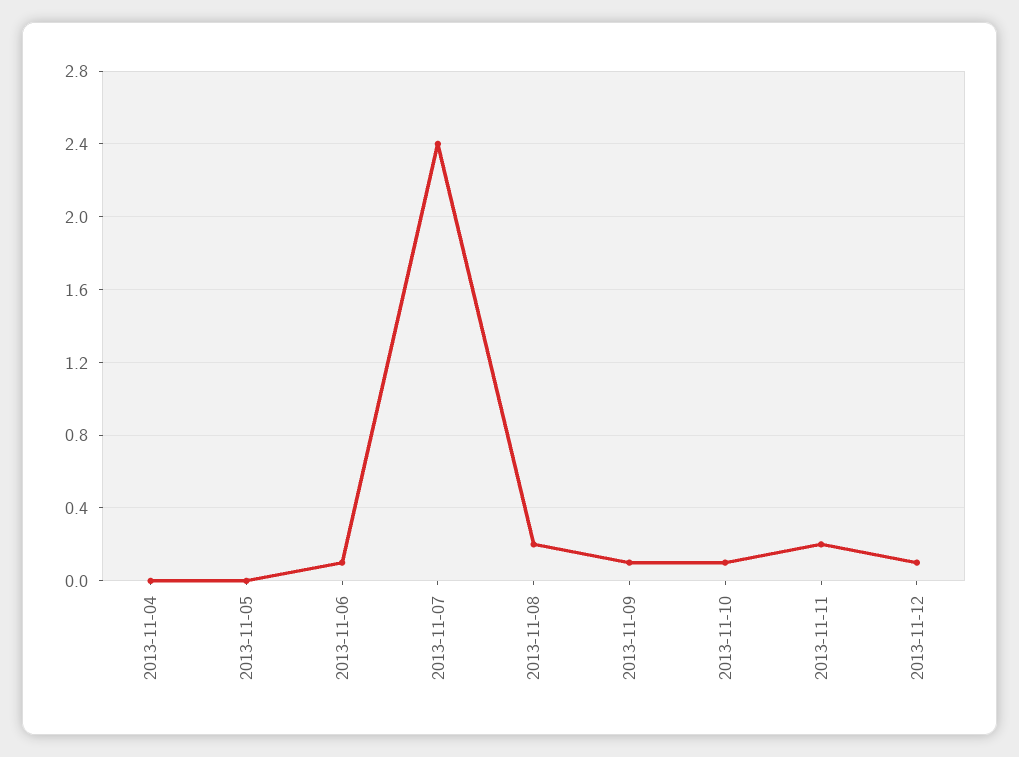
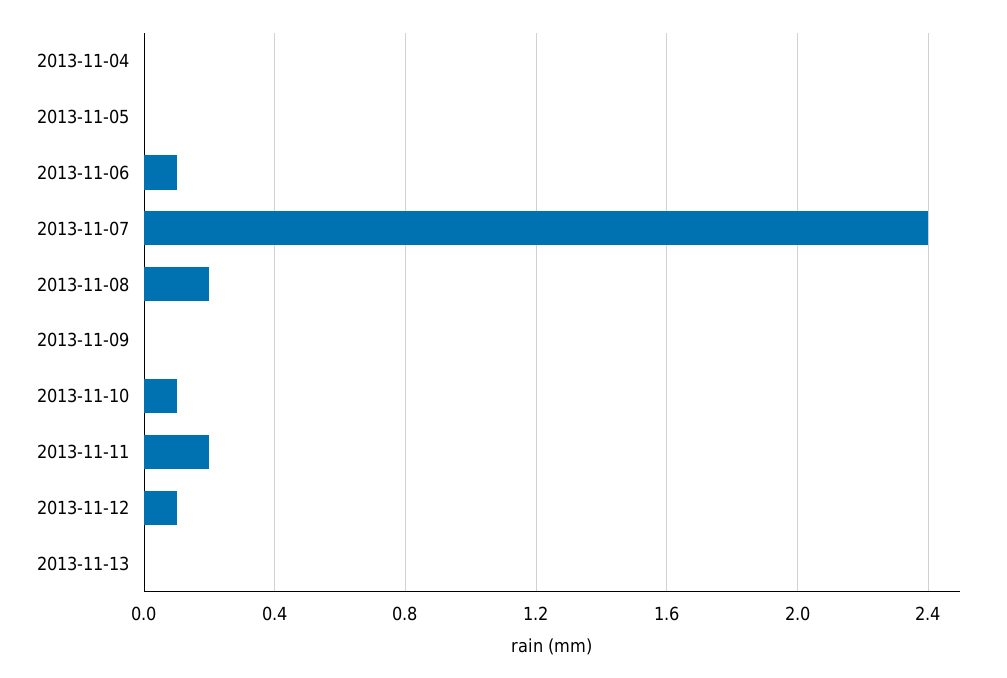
2013-11-09: 0.1 -> 0
2013-11-13: none -> 0

